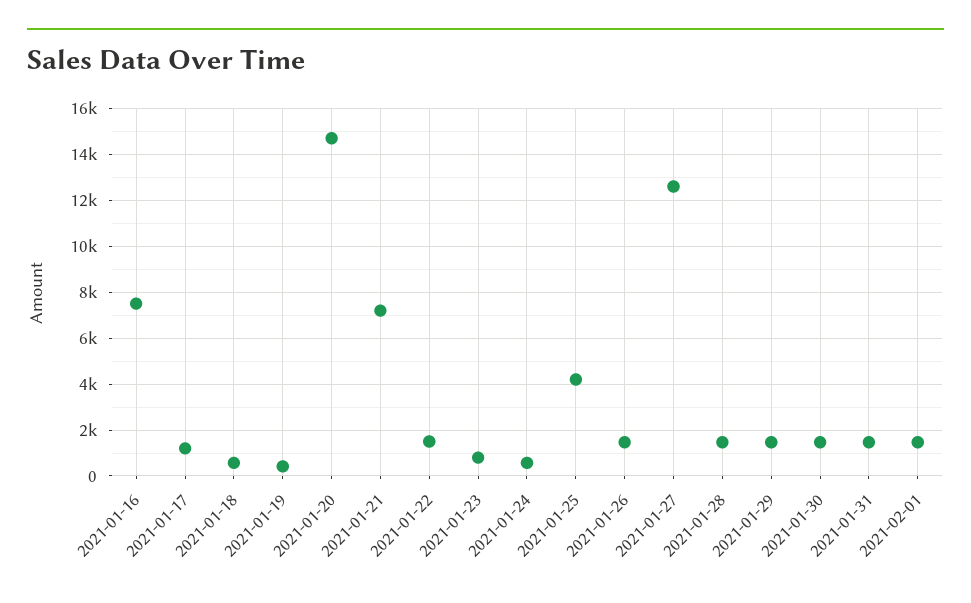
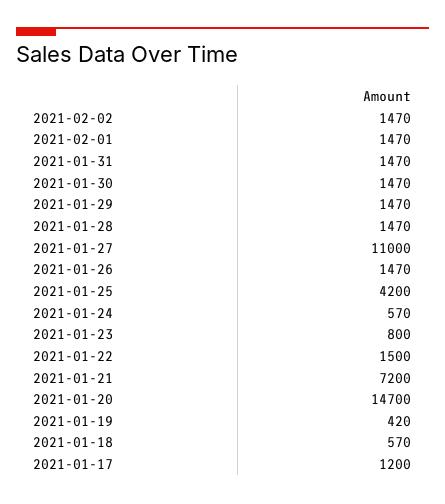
2021-01-16: 7500 -> none
2021-01-27: 12500 -> 11000
2021-02-02: none -> 1470

